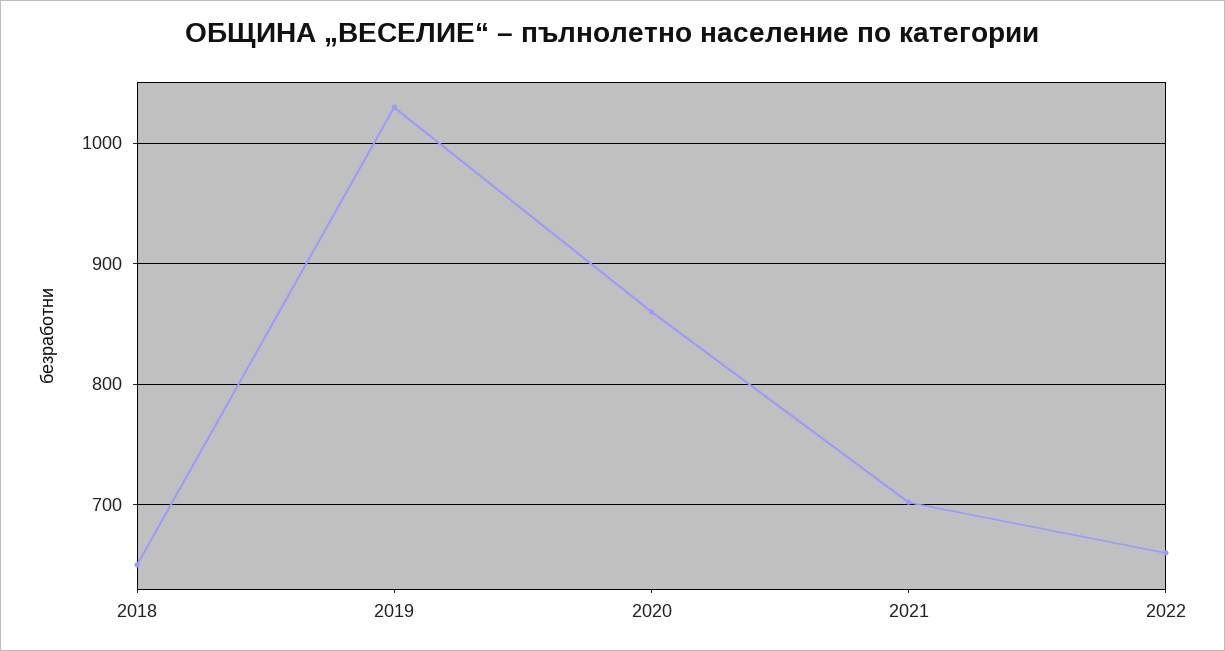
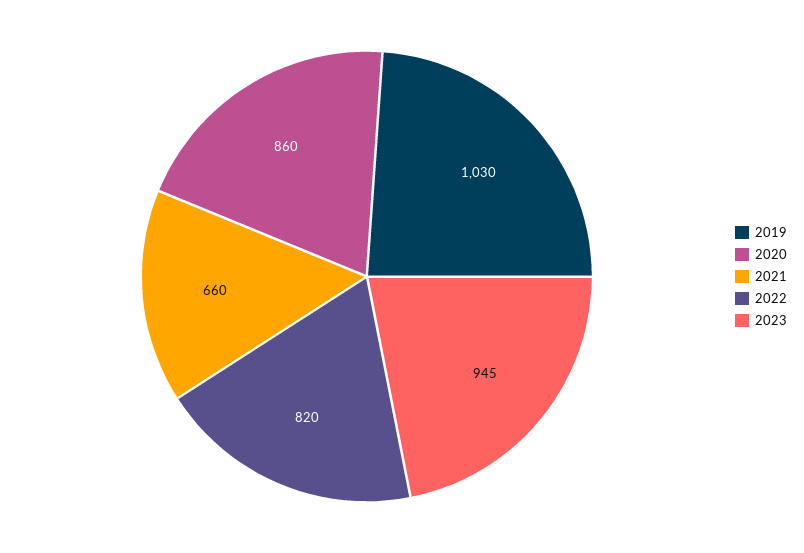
2018: 650 -> none
2021: 700 -> 660
2022: 660 -> 820
2023: none -> 945

